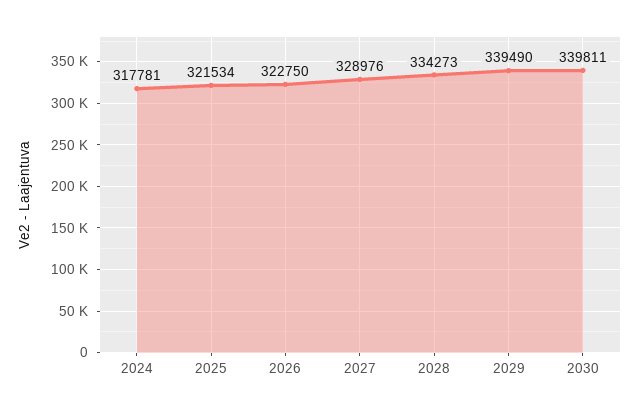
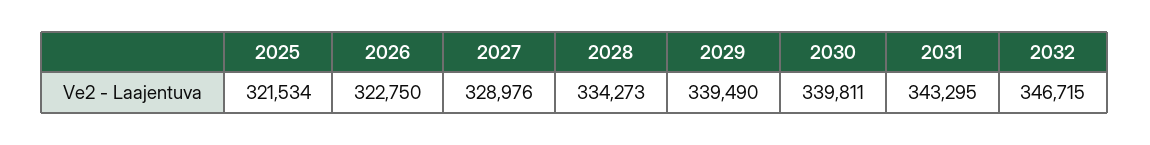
2024: 317781 -> none
2031: none -> 343295
2032: none -> 346715

